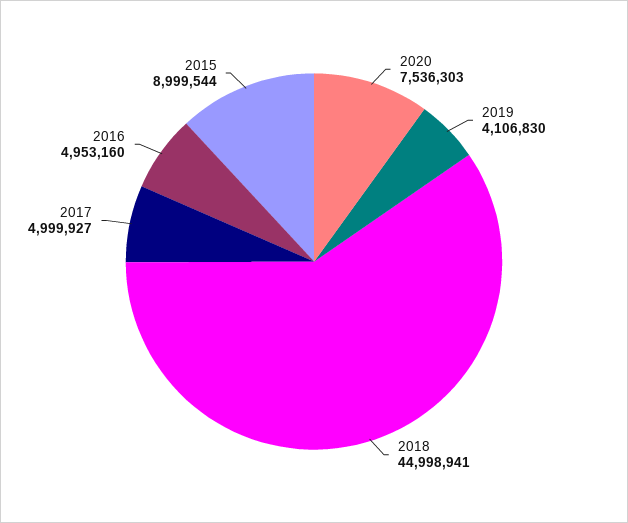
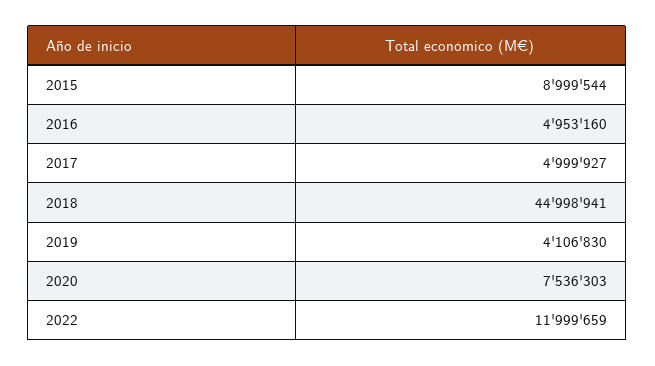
2022: none -> 11999659

